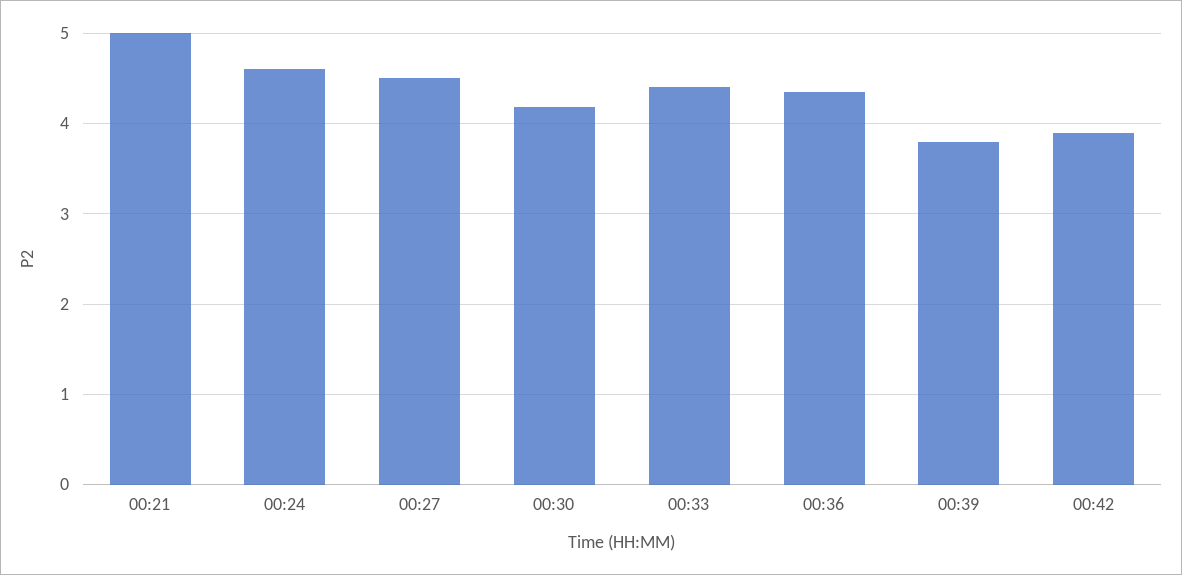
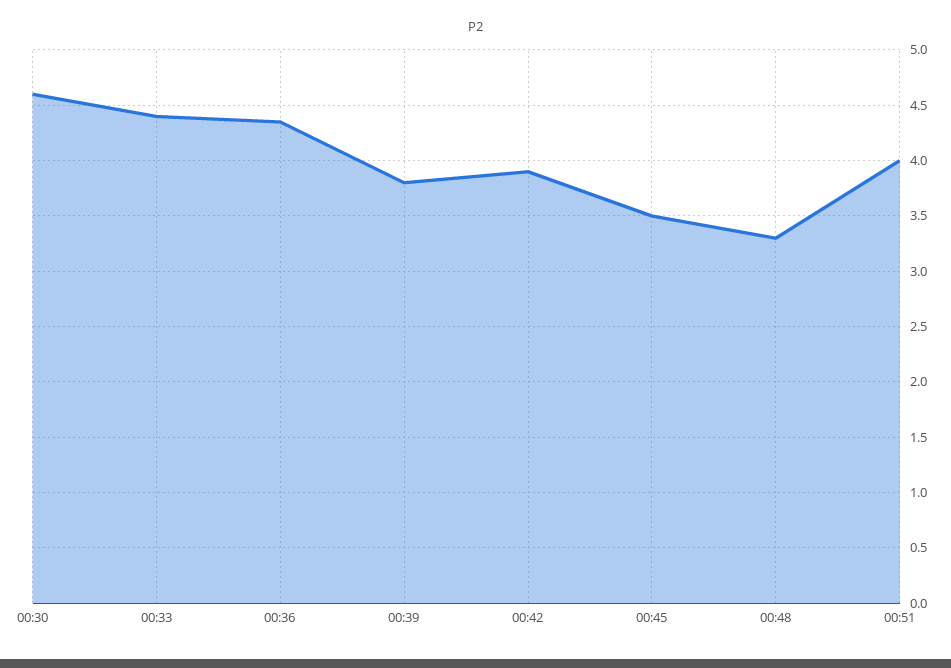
00:21: 5 -> none
00:24: 4.6 -> none
00:27: 4.5 -> none
00:30: 4.2 -> 4.6
00:45: none -> 3.5
00:48: none -> 3.3
00:51: none -> 4

